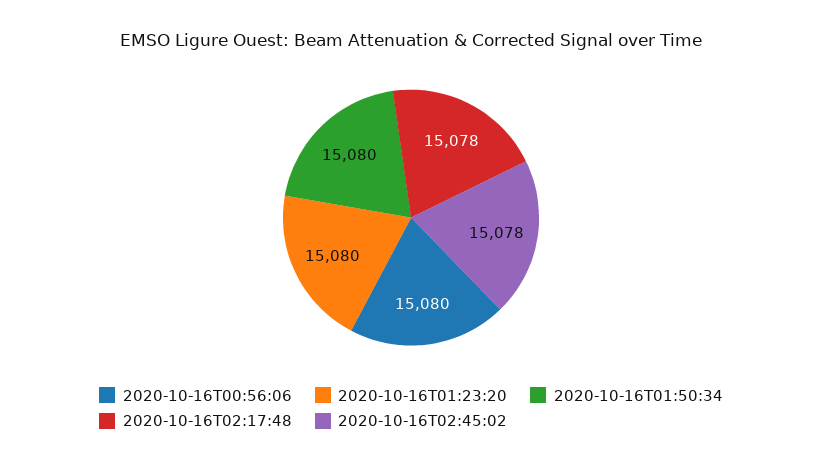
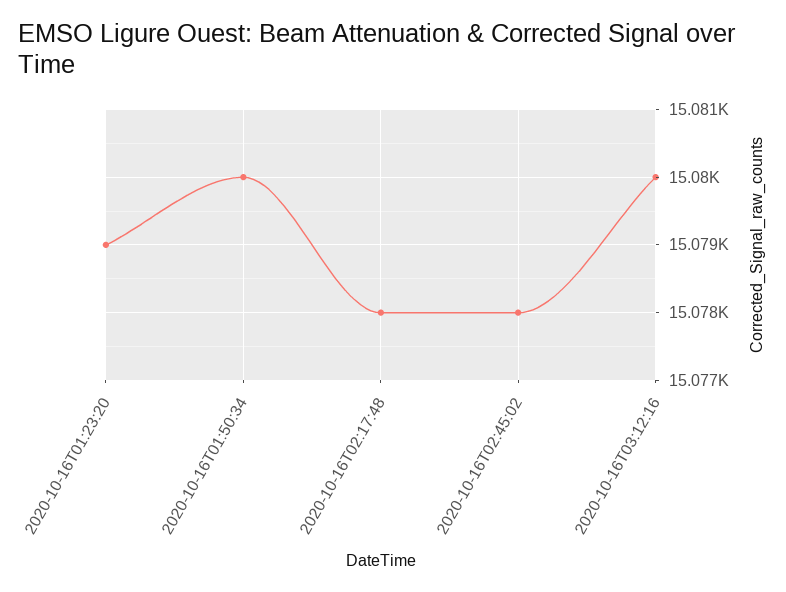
2020-10-16T00:56:06: 15080 -> none
2020-10-16T01:23:20: 15080 -> 15079
2020-10-16T03:12:16: none -> 15080

